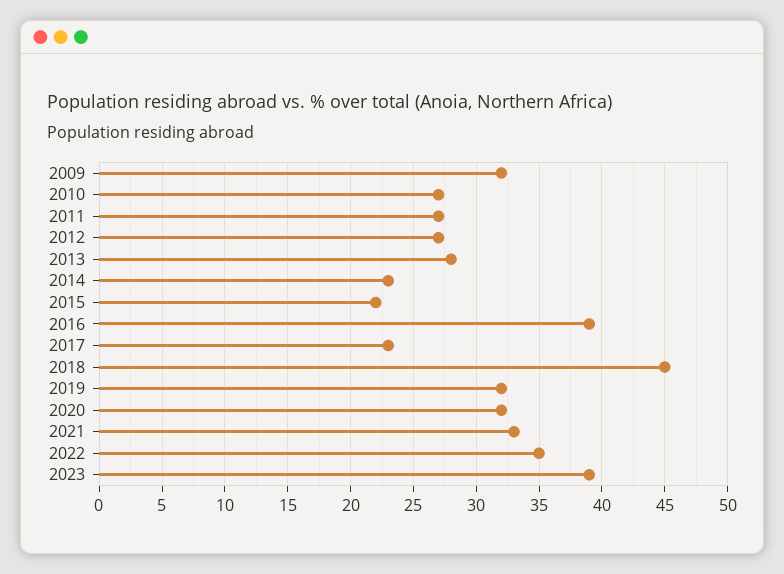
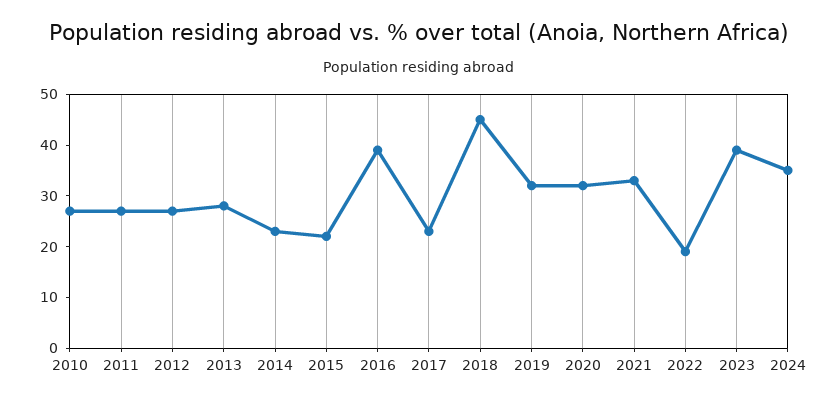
2009: 32 -> none
2022: 35 -> 20
2024: none -> 35

